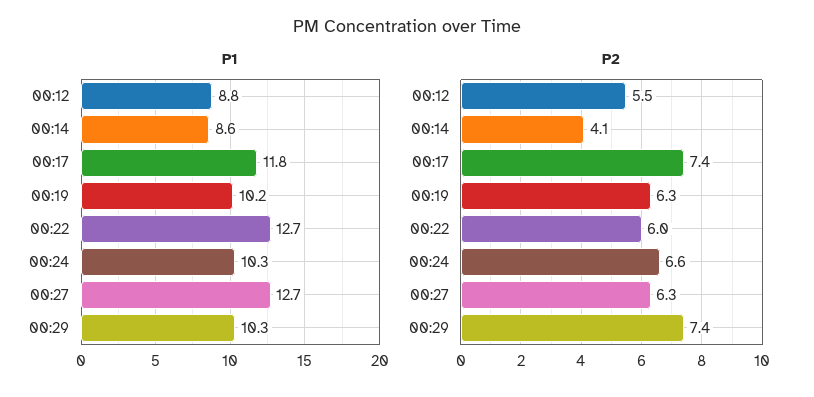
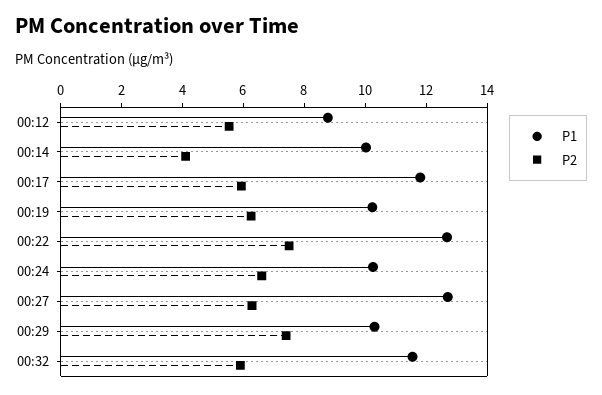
P1, 00:14: 8.6 -> 10
P2, 00:17: 7.4 -> 6
P2, 00:22: 6 -> 7.5
P1, 00:32: none -> 11.5
P2, 00:32: none -> 6

